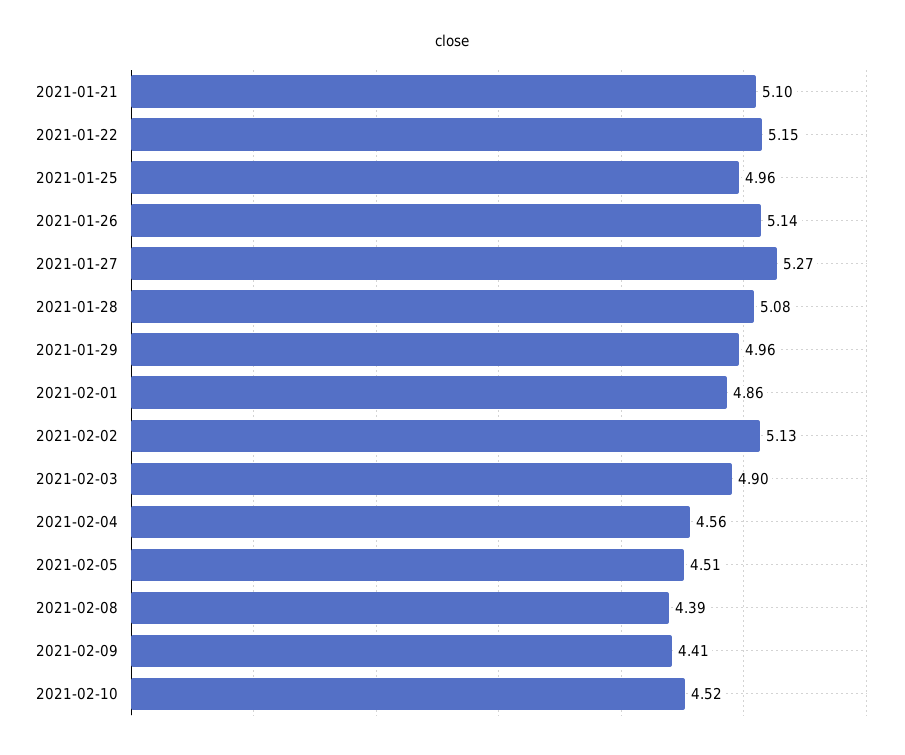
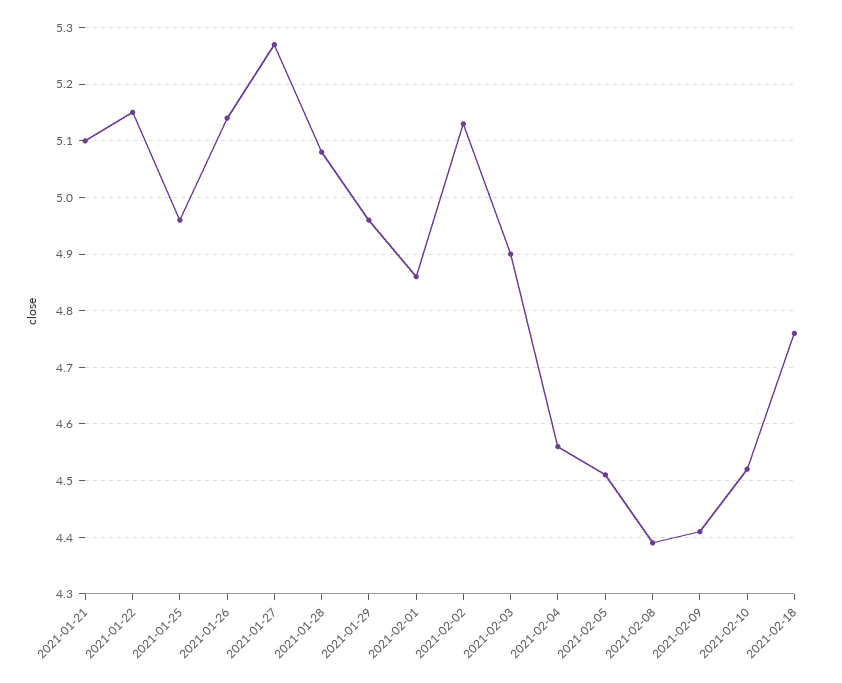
2021-02-18: none -> 4.75

